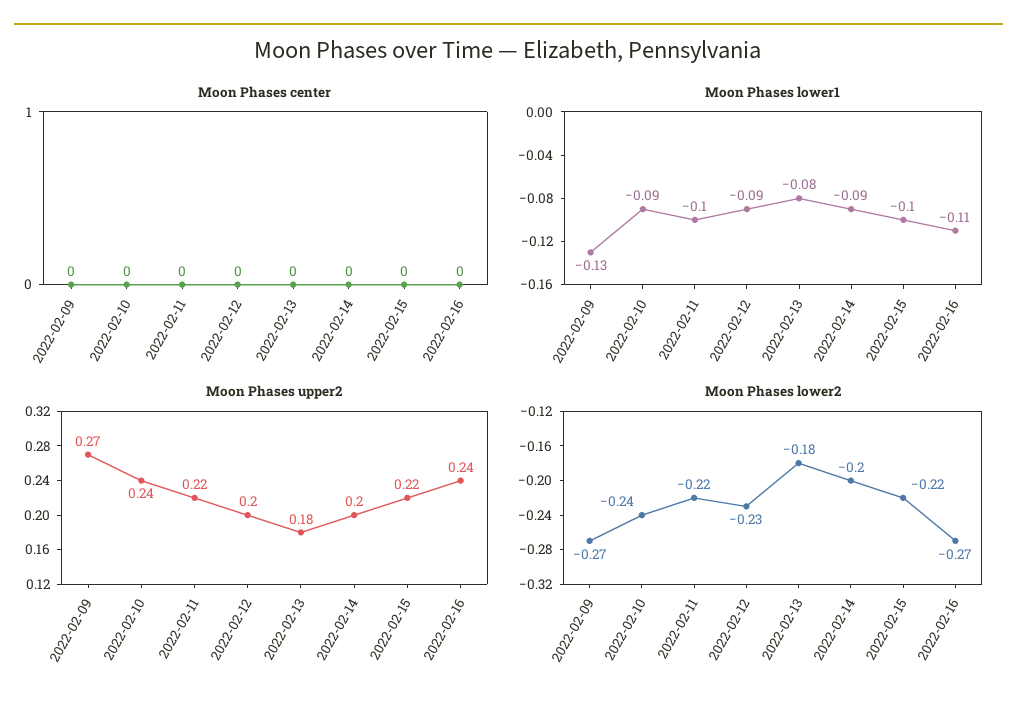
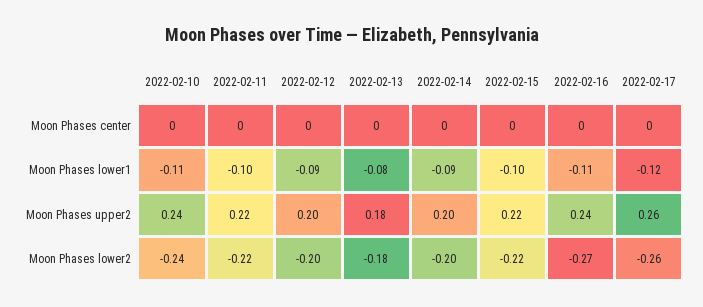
Moon Phases center, 2022-02-09: 0 -> none
Moon Phases lower1, 2022-02-09: -0.13 -> none
Moon Phases lower1, 2022-02-10: -0.09 -> -0.11
Moon Phases upper2, 2022-02-09: 0.27 -> none
Moon Phases lower2, 2022-02-09: -0.27 -> none
Moon Phases lower2, 2022-02-12: -0.23 -> -0.2
Moon Phases center, 2022-02-17: none -> 0
Moon Phases lower1, 2022-02-17: none -> -0.12
Moon Phases upper2, 2022-02-17: none -> 0.26
Moon Phases lower2, 2022-02-17: none -> -0.26

